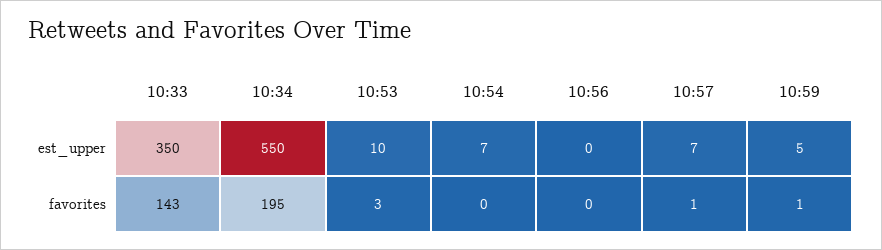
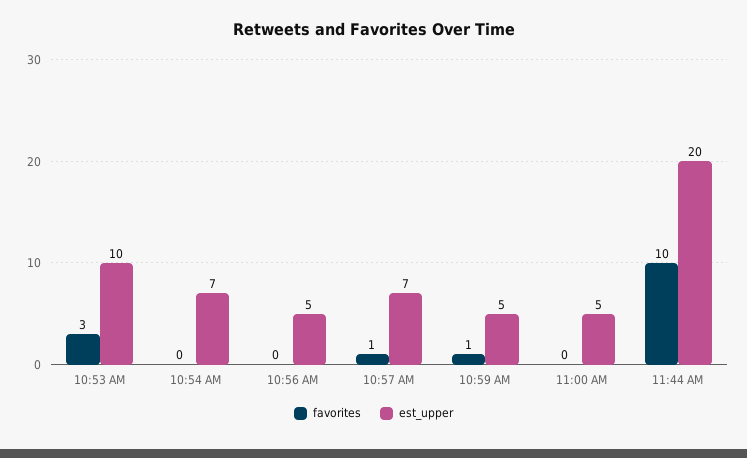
est_upper, 10:33: 350 -> none
est_upper, 10:34: 550 -> none
est_upper, 10:56: 0 -> 5
favorites, 10:33: 143 -> none
favorites, 10:34: 195 -> none
favorites, 11:00 AM: none -> 0
est_upper, 11:00 AM: none -> 5
favorites, 11:44 AM: none -> 10
est_upper, 11:44 AM: none -> 20

